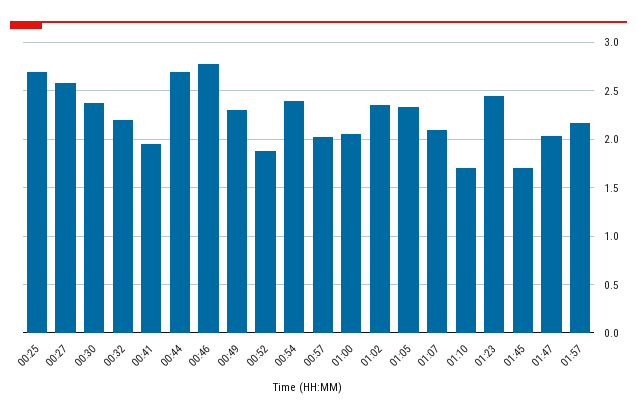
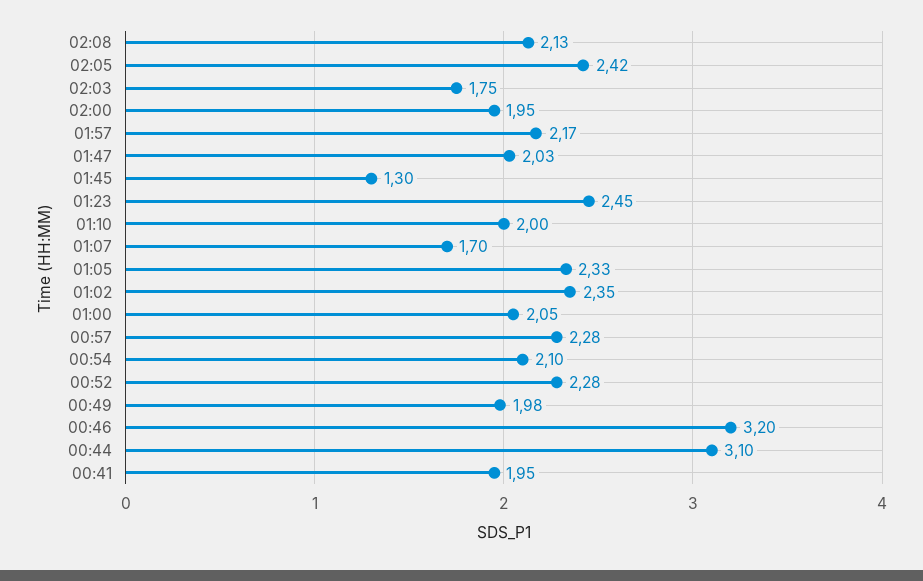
00:25: 2.7 -> none
00:27: 2.6 -> none
00:30: 2.4 -> none
00:32: 2.2 -> none
00:44: 2.7 -> 3.1
00:46: 2.8 -> 3.2
00:49: 2.3 -> 1.98
00:52: 1.9 -> 2.28
00:54: 2.4 -> 2.1
00:57: 2 -> 2.28
01:07: 2.1 -> 1.7
01:10: 1.7 -> 2
01:45: 1.7 -> 1.3
02:08: none -> 2.13
02:05: none -> 2.42
02:03: none -> 1.75
02:00: none -> 1.95

